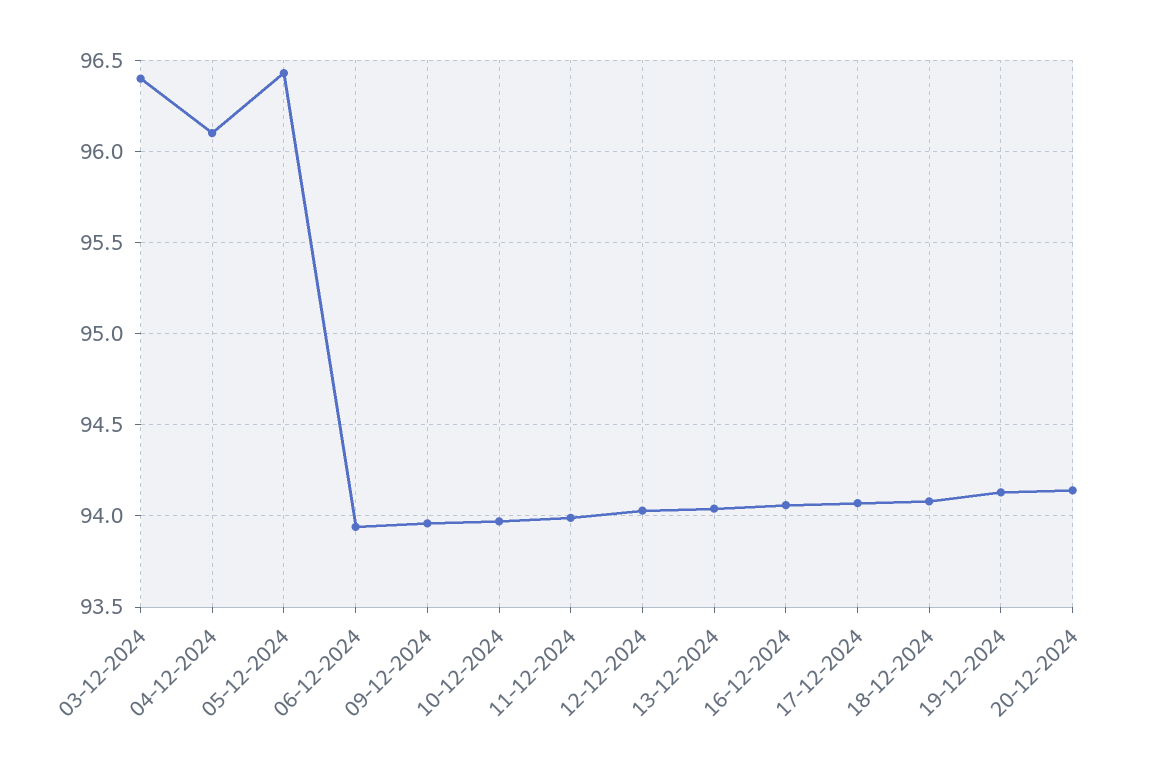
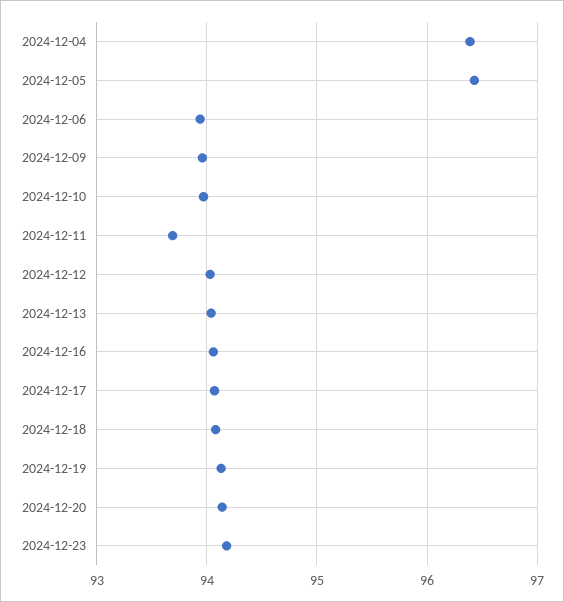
03-12-2024: 96.4 -> none
04-12-2024: 96.1 -> 96.4
11-12-2024: 94 -> 93.7
2024-12-23: none -> 94.2

